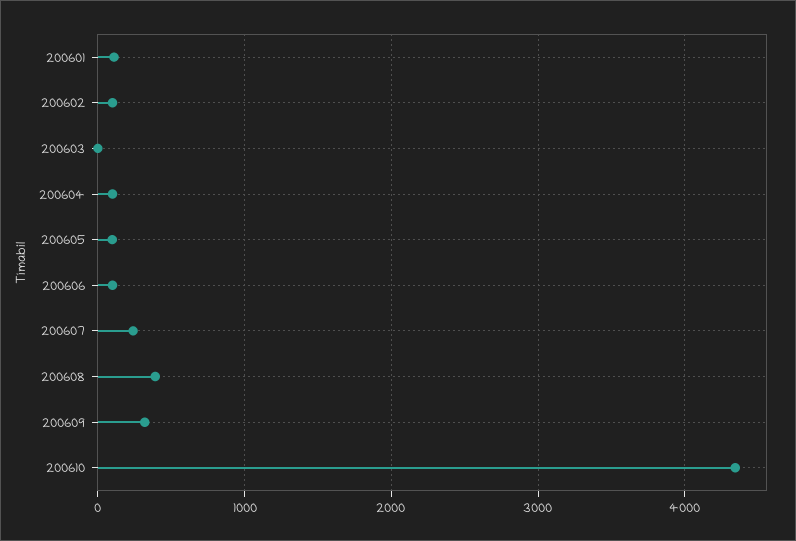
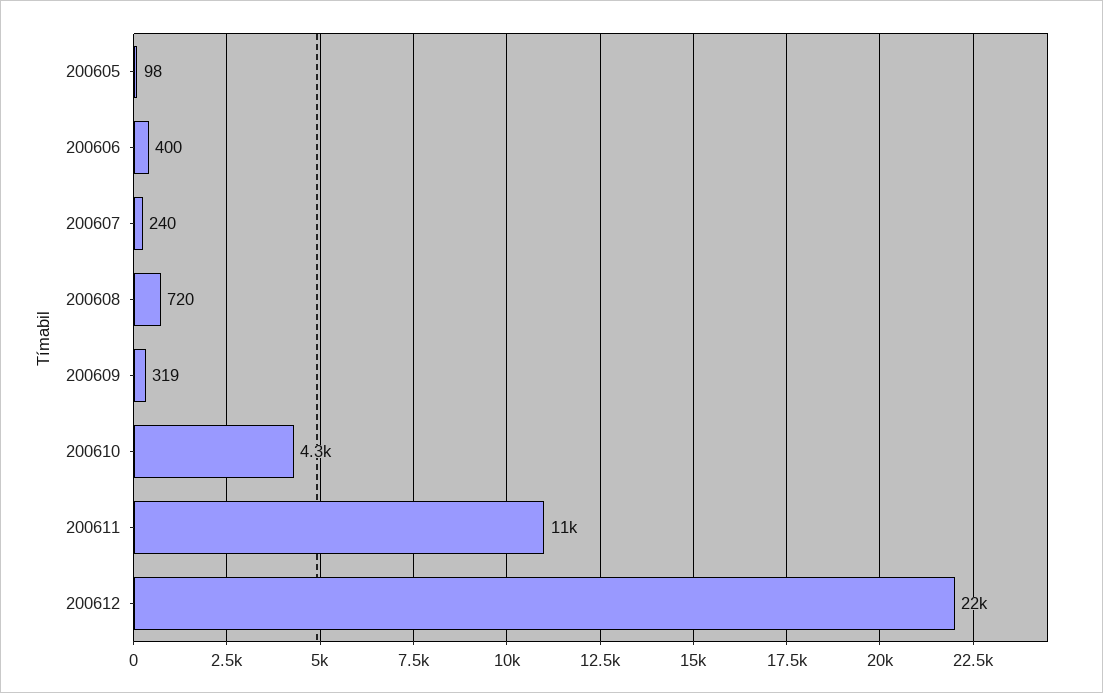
200601: 100 -> none
200602: 100 -> none
200603: 0 -> none
200604: 100 -> none
200606: 100 -> 400
200608: 400 -> 720
200611: none -> 11000
200612: none -> 22000

